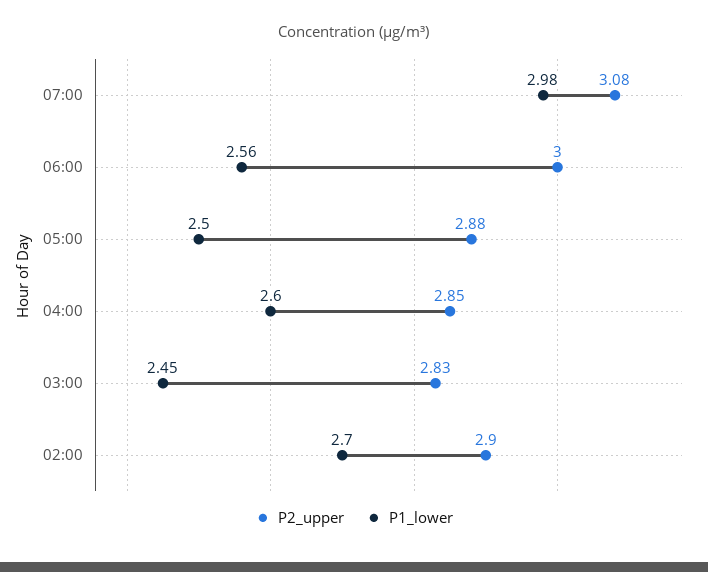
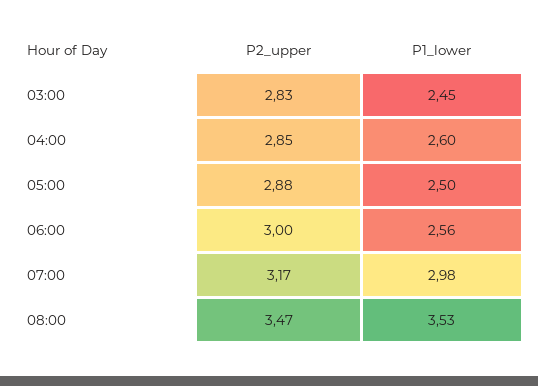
P2_upper, 07:00: 3.08 -> 3.17
P2_upper, 02:00: 2.9 -> none
P1_lower, 02:00: 2.7 -> none
P2_upper, 08:00: none -> 3.47
P1_lower, 08:00: none -> 3.53

